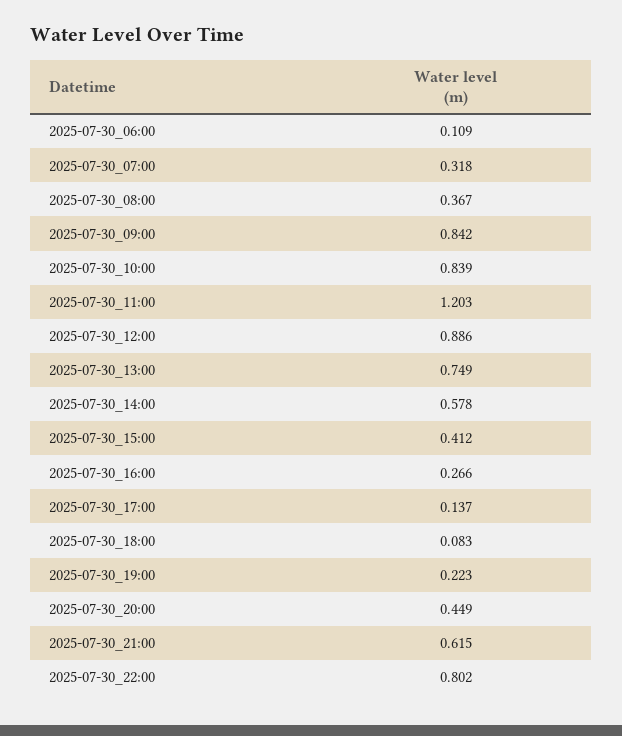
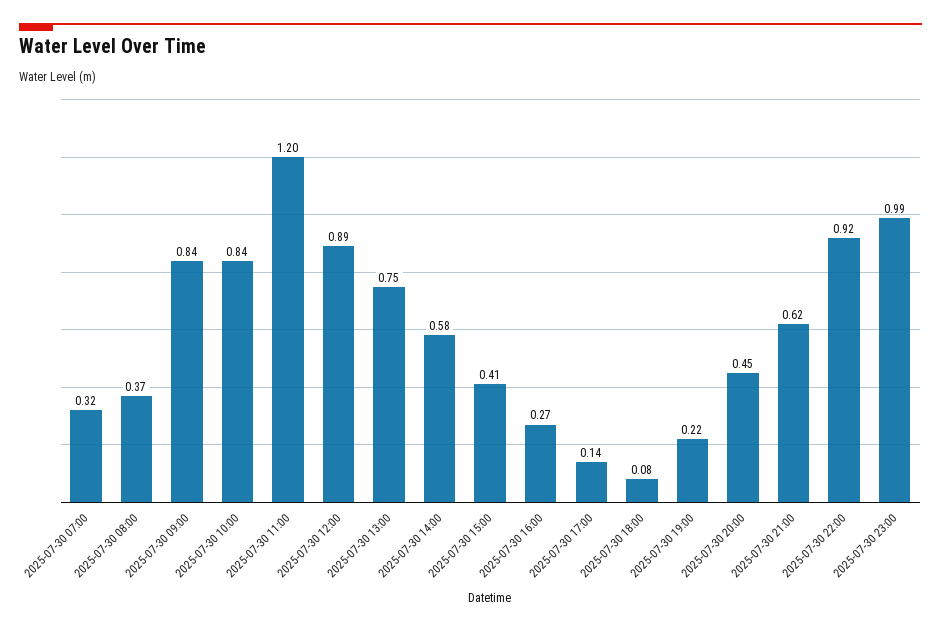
2025-07-30_06:00: 0.109 -> none
2025-07-30_22:00: 0.802 -> 0.92
2025-07-30 23:00: none -> 0.99

